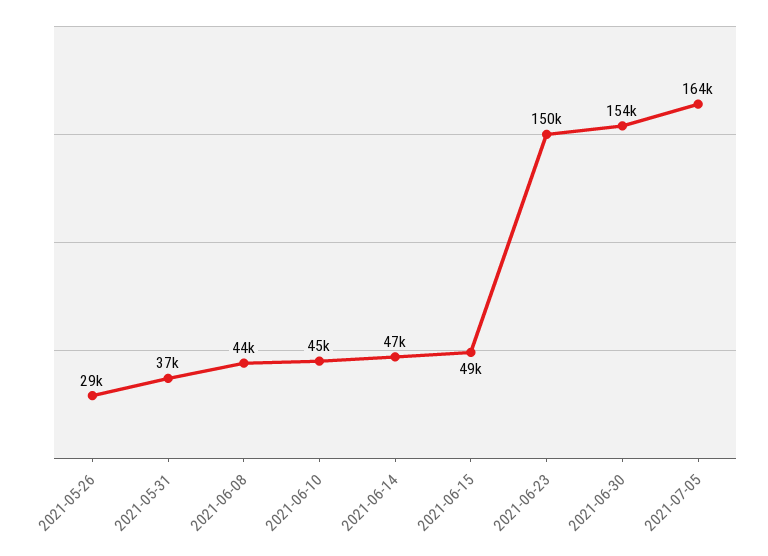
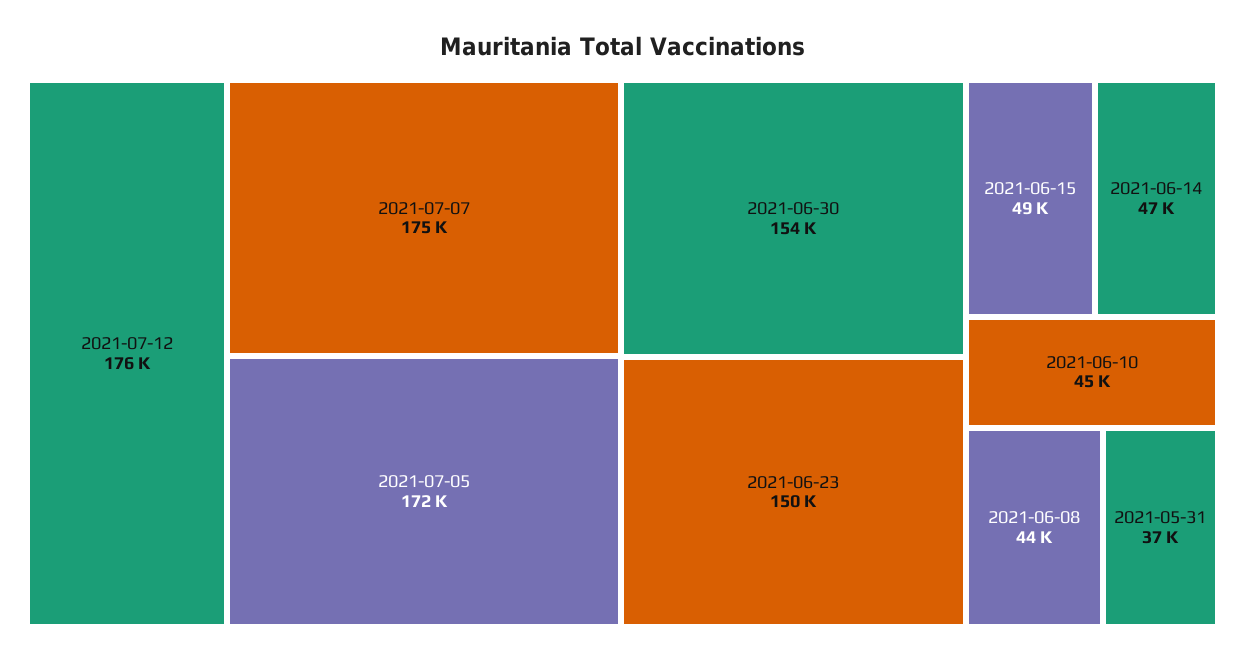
2021-05-26: 29000 -> none
2021-07-05: 164000 -> 172000
2021-07-12: none -> 176000
2021-07-07: none -> 175000

